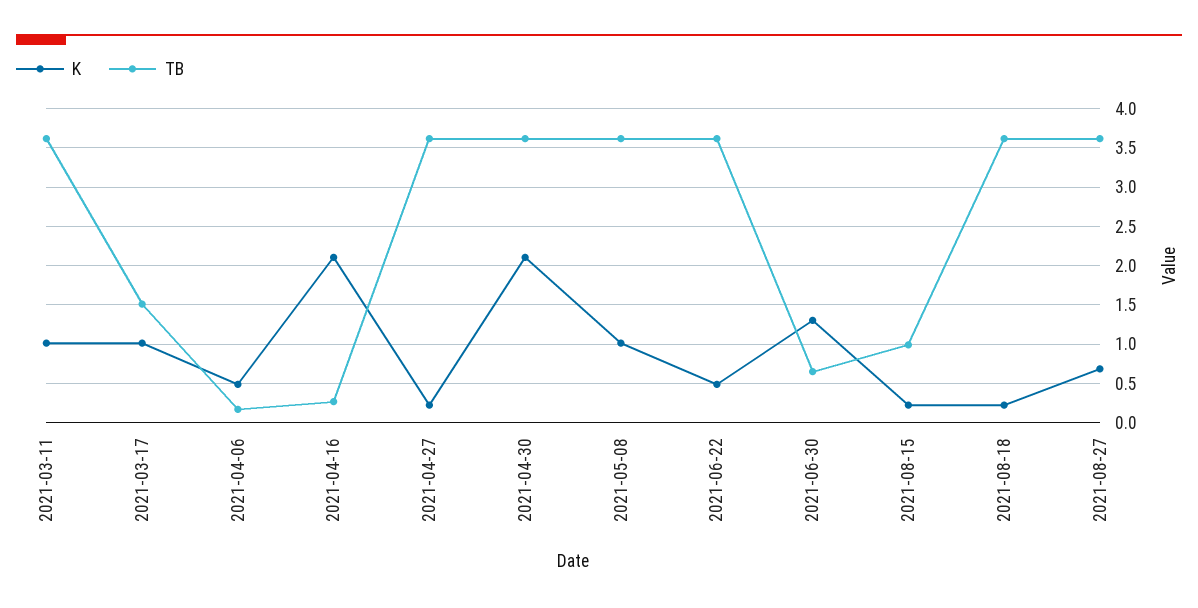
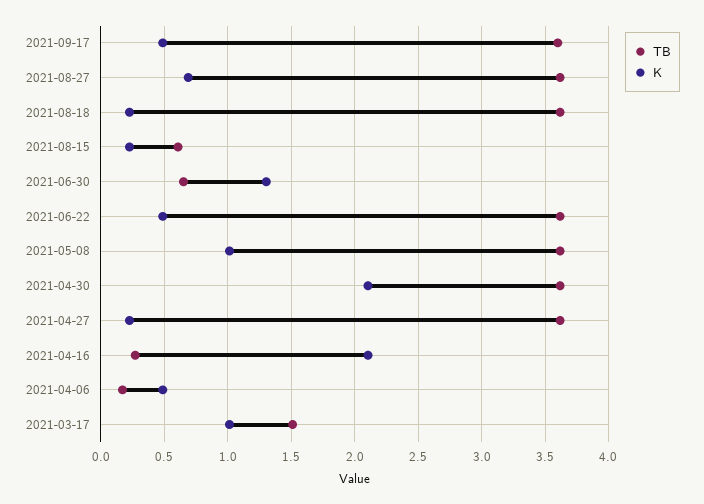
K, 2021-03-11: 1 -> none
TB, 2021-03-11: 3.6 -> none
TB, 2021-08-15: 1 -> 0.6
TB, 2021-09-17: none -> 3.6
K, 2021-09-17: none -> 0.5

